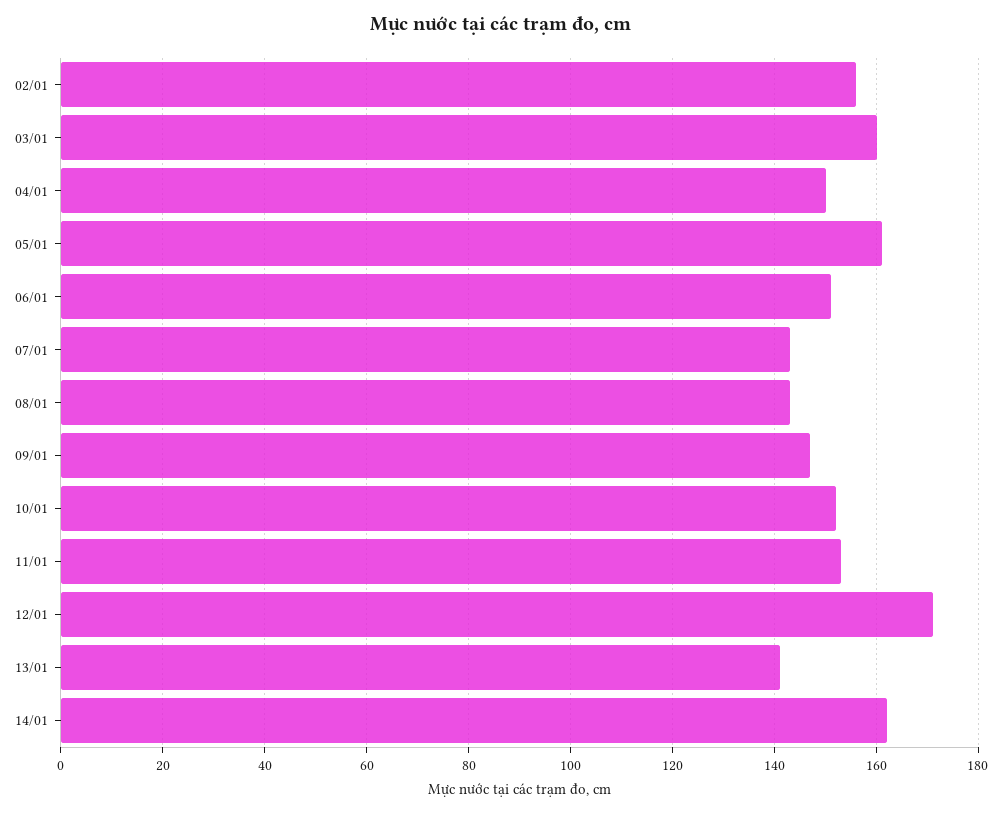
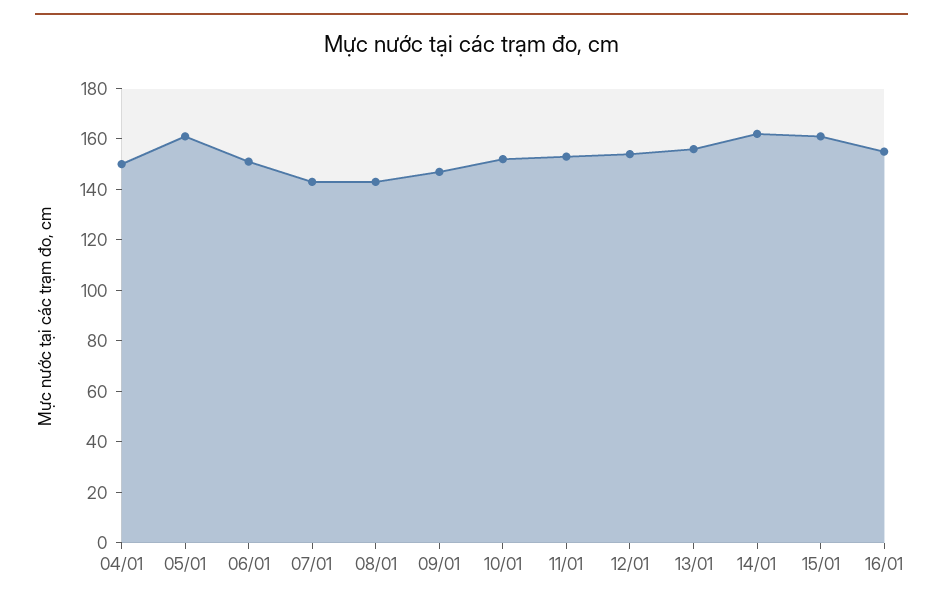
02/01: 155 -> none
03/01: 160 -> none
12/01: 170 -> 155
13/01: 140 -> 155
15/01: none -> 160
16/01: none -> 155

